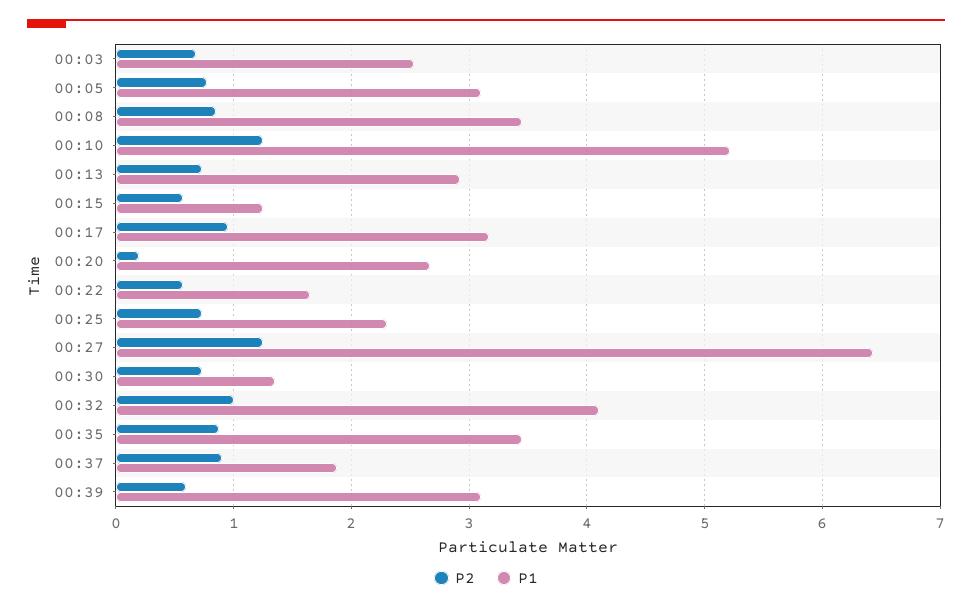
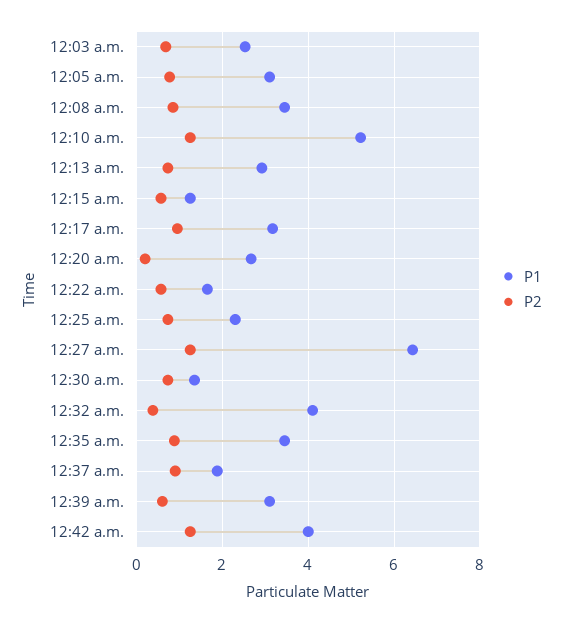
P2, 00:32: 1 -> 0.4
P1, 12:42 a.m.: none -> 4
P2, 12:42 a.m.: none -> 1.2

